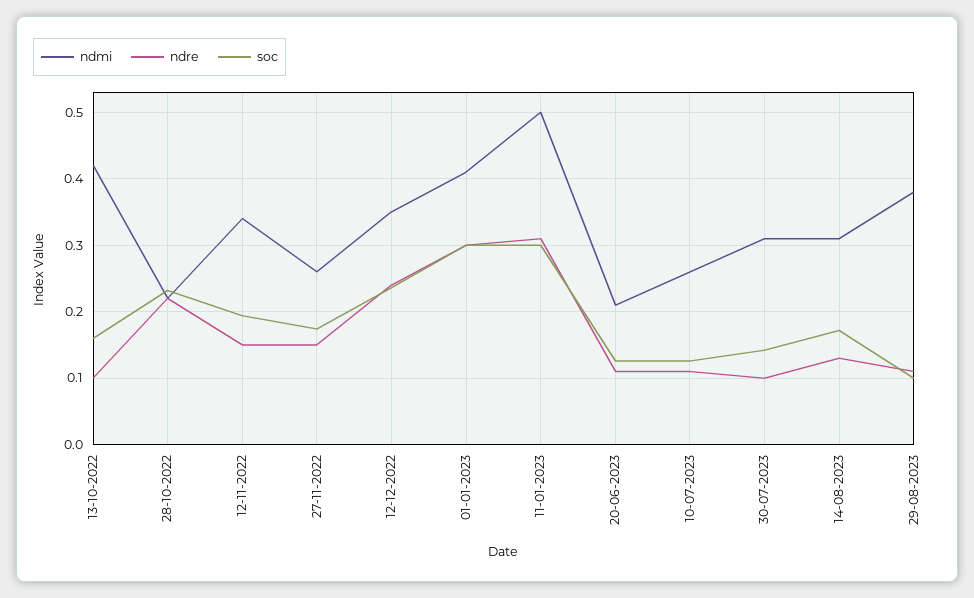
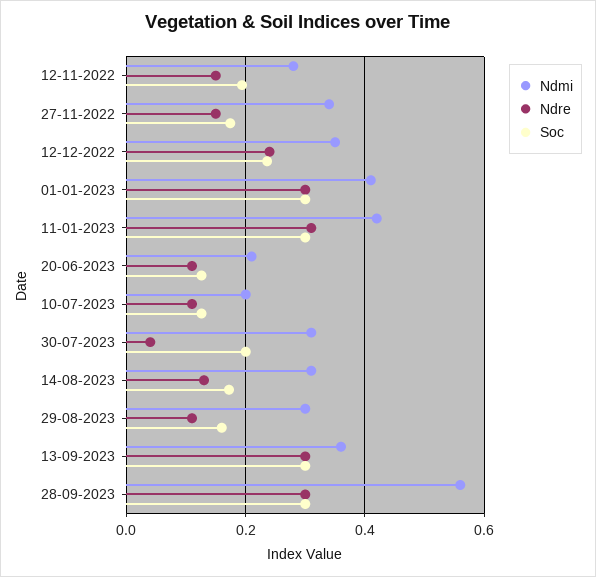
ndmi, 13-10-2022: 0.42 -> none
ndre, 13-10-2022: 0.1 -> none
soc, 13-10-2022: 0.16 -> none
ndmi, 28-10-2022: 0.22 -> none
ndre, 28-10-2022: 0.22 -> none
soc, 28-10-2022: 0.23 -> none
ndmi, 12-11-2022: 0.34 -> 0.28
ndmi, 27-11-2022: 0.26 -> 0.34
ndmi, 11-01-2023: 0.5 -> 0.42
ndmi, 10-07-2023: 0.26 -> 0.2
ndre, 30-07-2023: 0.1 -> 0.04
soc, 30-07-2023: 0.14 -> 0.2
ndmi, 29-08-2023: 0.38 -> 0.3
soc, 29-08-2023: 0.1 -> 0.16
ndmi, 13-09-2023: none -> 0.36
ndre, 13-09-2023: none -> 0.3
soc, 13-09-2023: none -> 0.3
ndmi, 28-09-2023: none -> 0.56
ndre, 28-09-2023: none -> 0.3
soc, 28-09-2023: none -> 0.3

